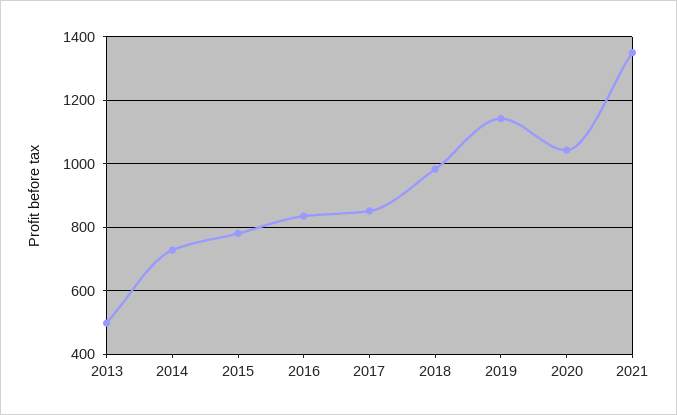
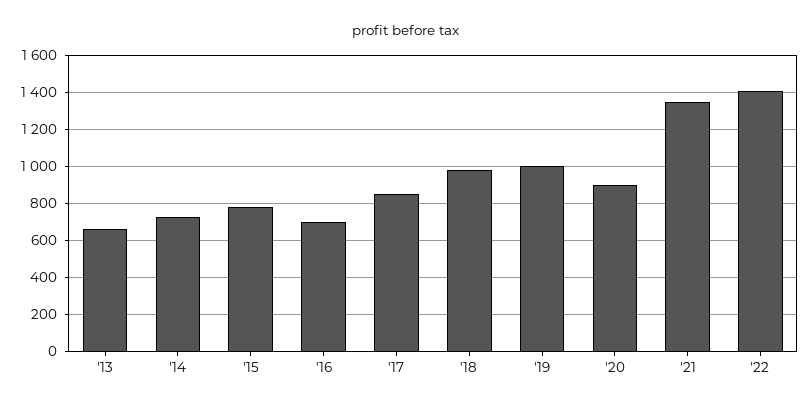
2013: 500 -> 650
2016: 840 -> 700
2019: 1140 -> 1000
2020: 1040 -> 900
'22: none -> 1400

